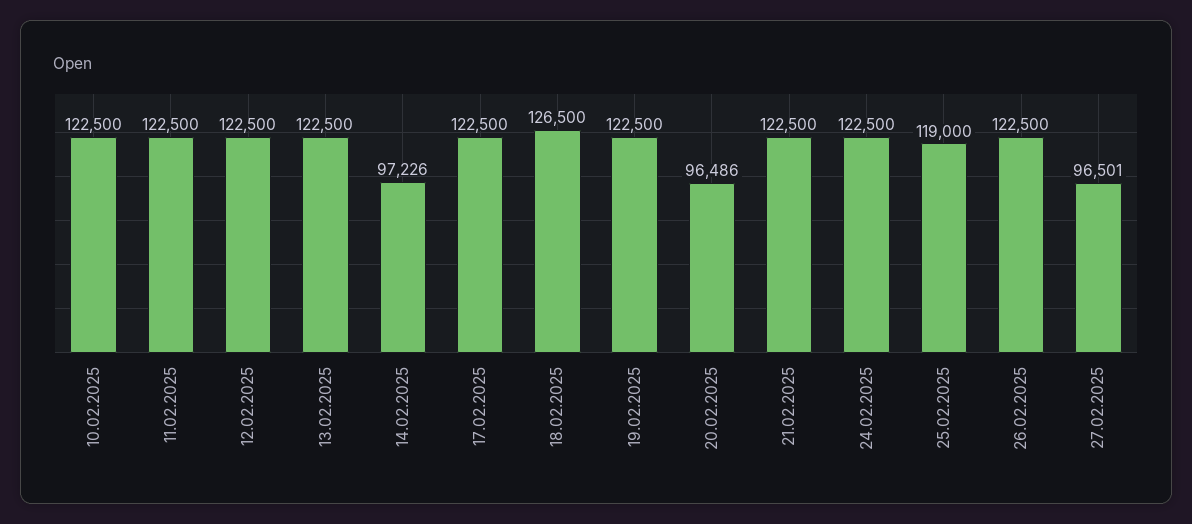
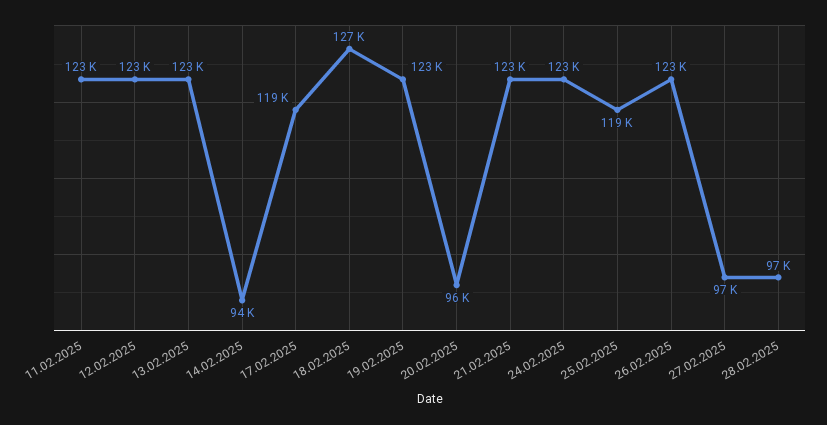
10.02.2025: 122500 -> none
14.02.2025: 97226 -> 94000
17.02.2025: 122500 -> 119000
28.02.2025: none -> 97000

